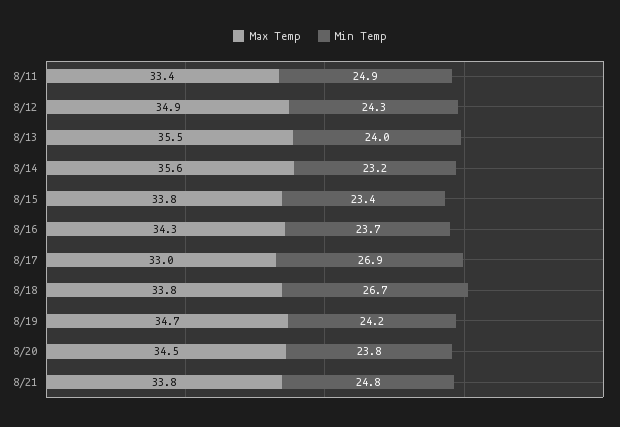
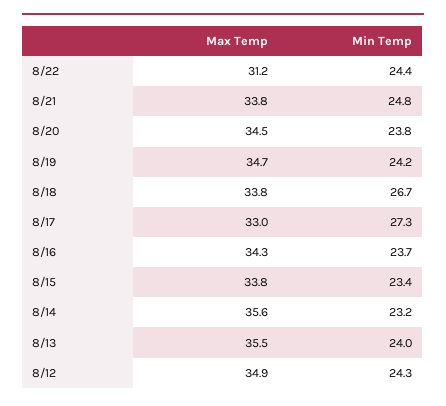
Max Temp, 8/11: 33.4 -> none
Min Temp, 8/11: 24.9 -> none
Min Temp, 8/17: 26.9 -> 27.3
Max Temp, 8/22: none -> 31.2
Min Temp, 8/22: none -> 24.4

